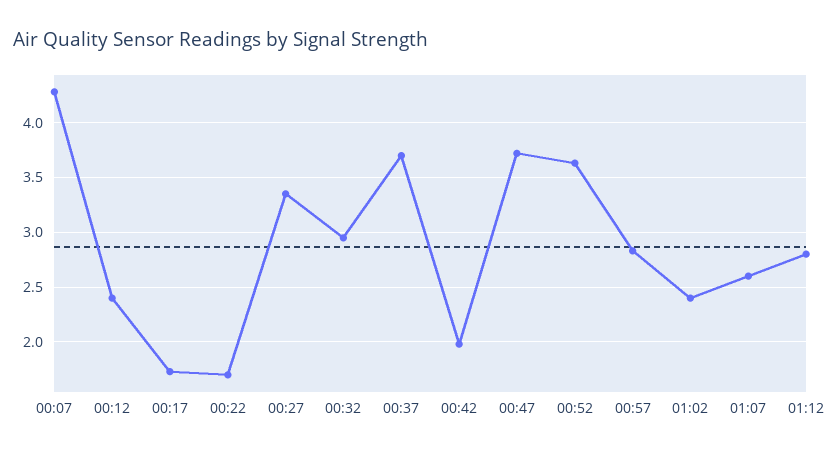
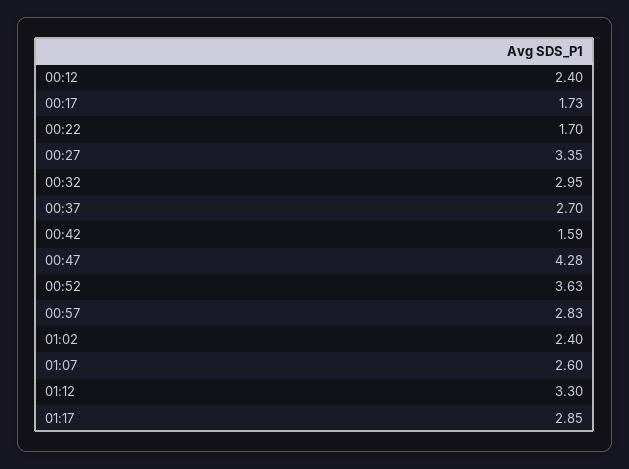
00:07: 4.3 -> none
00:37: 3.7 -> 2.7
00:42: 2 -> 1.59
00:47: 3.7 -> 4.28
01:12: 2.8 -> 3.3
01:17: none -> 2.85

